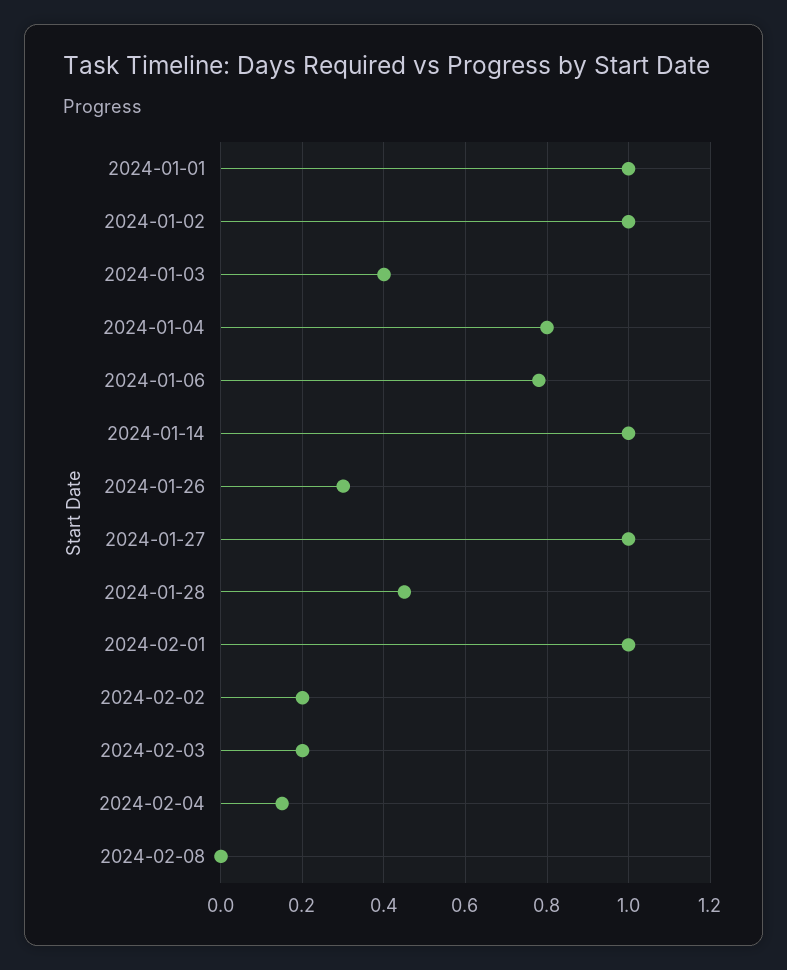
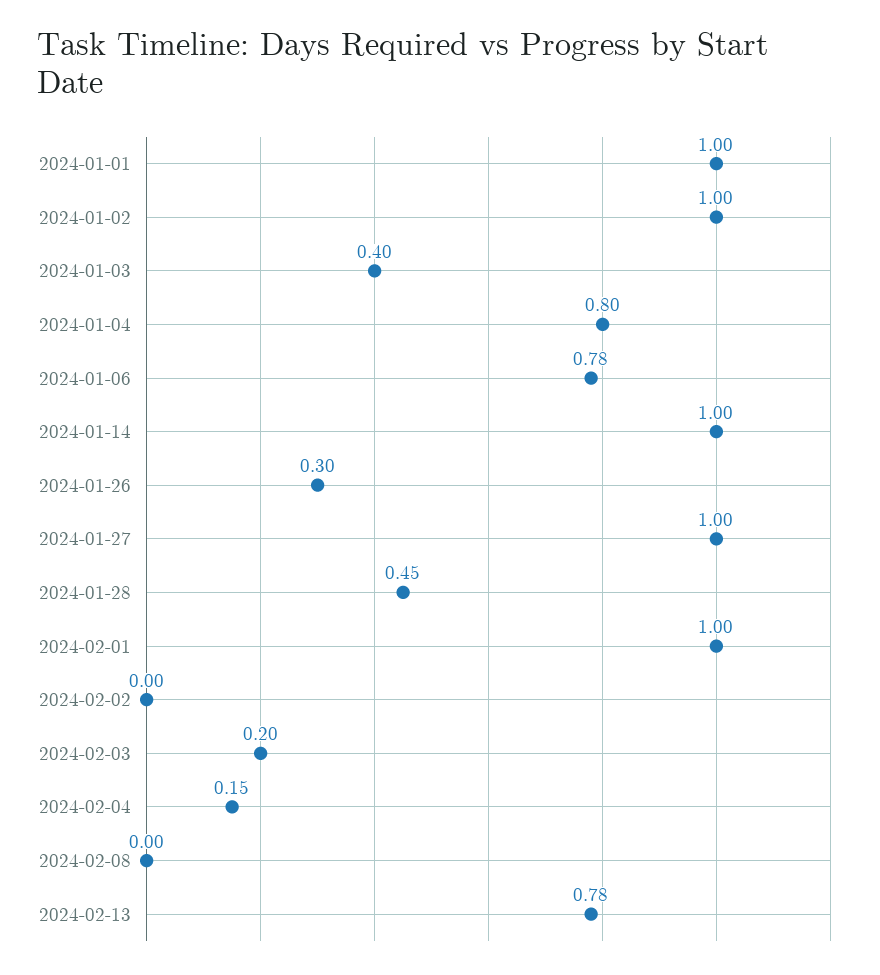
2024-02-02: 0.2 -> 0
2024-02-13: none -> 0.78

